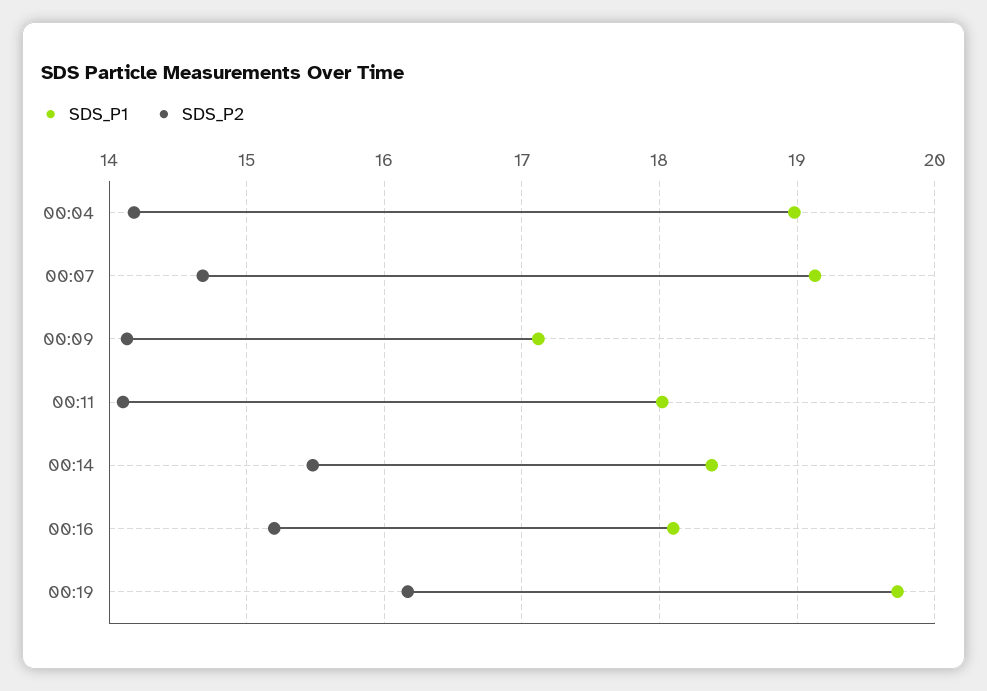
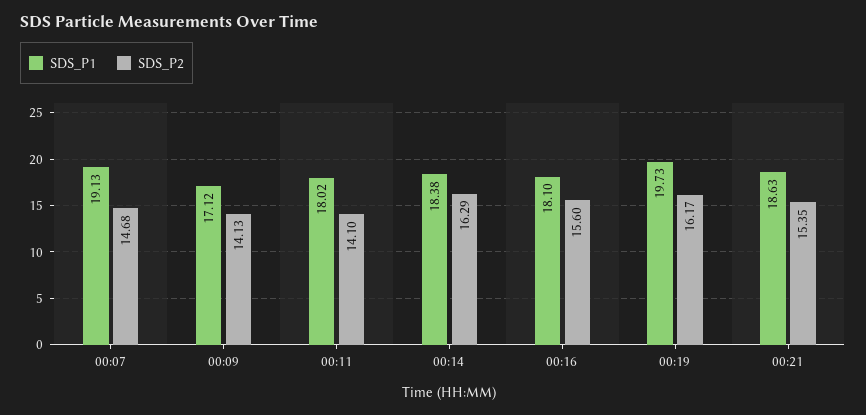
SDS_P1, 00:04: 19 -> none
SDS_P2, 00:04: 14.2 -> none
SDS_P2, 00:14: 15.5 -> 16.29
SDS_P2, 00:16: 15.2 -> 15.6
SDS_P1, 00:21: none -> 18.63
SDS_P2, 00:21: none -> 15.35

